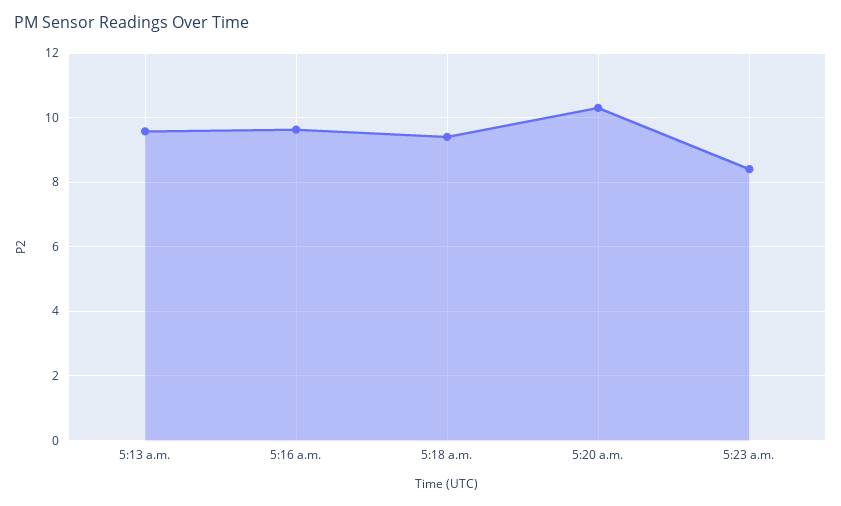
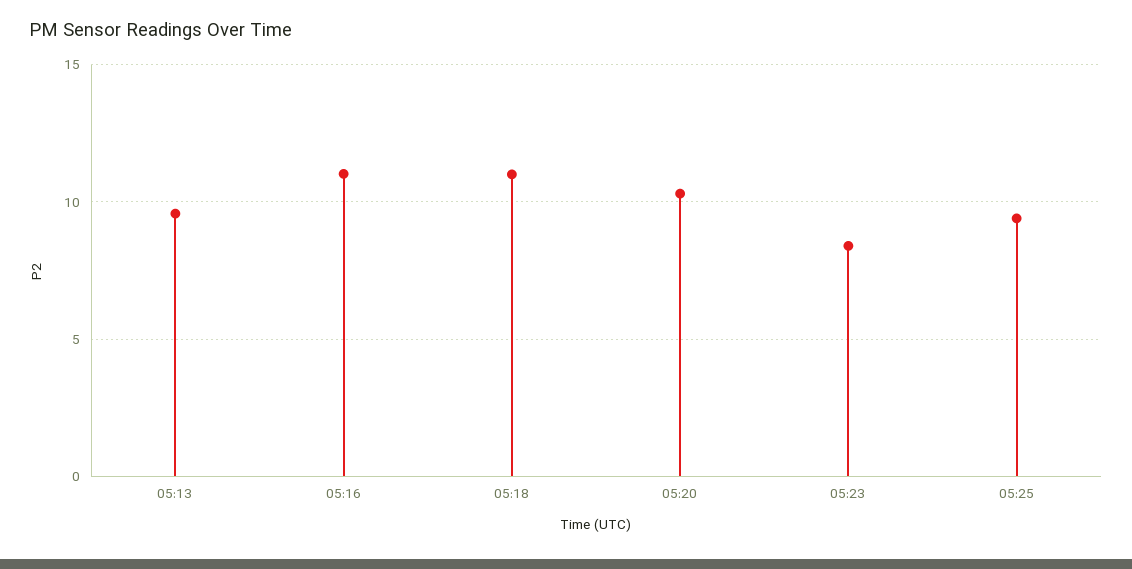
5:16 a.m.: 9.6 -> 11
5:18 a.m.: 9.4 -> 11
05:25: none -> 9.5

